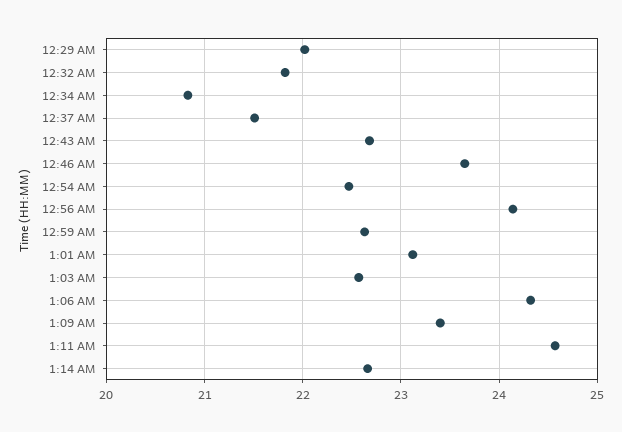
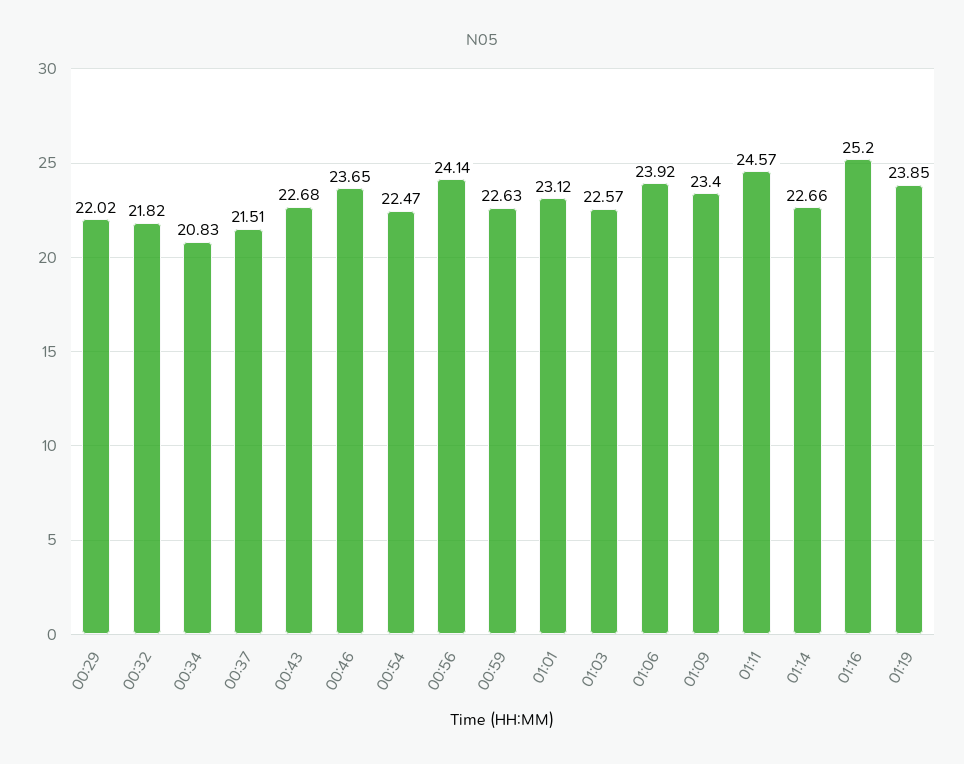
1:06 AM: 24.3 -> 23.92
01:16: none -> 25.2
01:19: none -> 23.85

